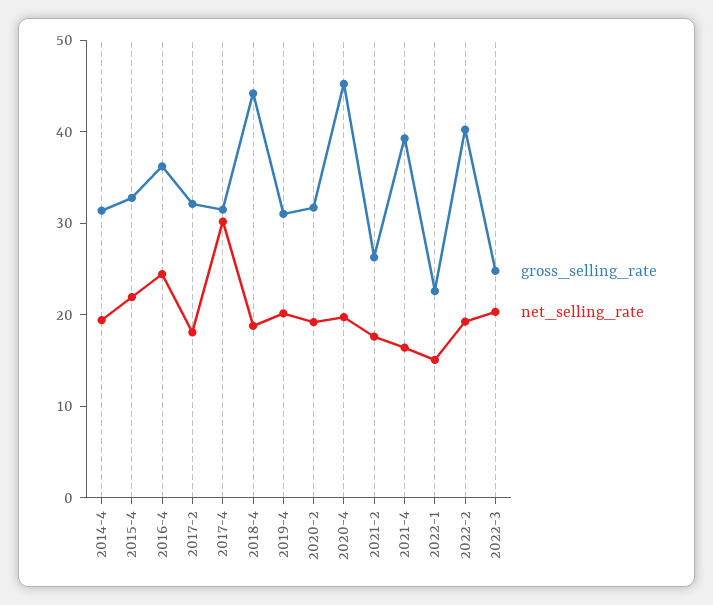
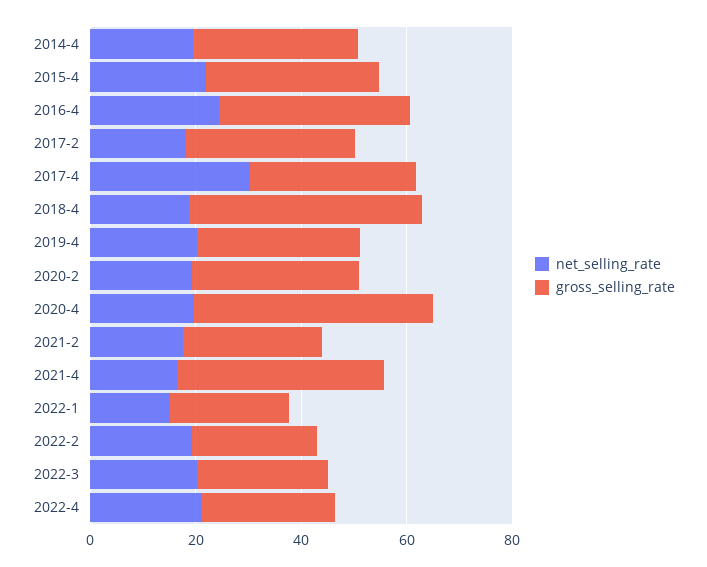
gross_selling_rate, 2022-2: 40 -> 25
net_selling_rate, 2022-4: none -> 20
gross_selling_rate, 2022-4: none -> 25

